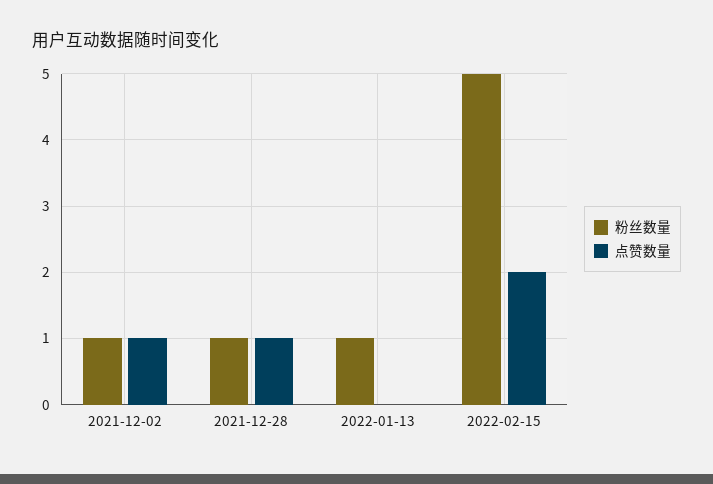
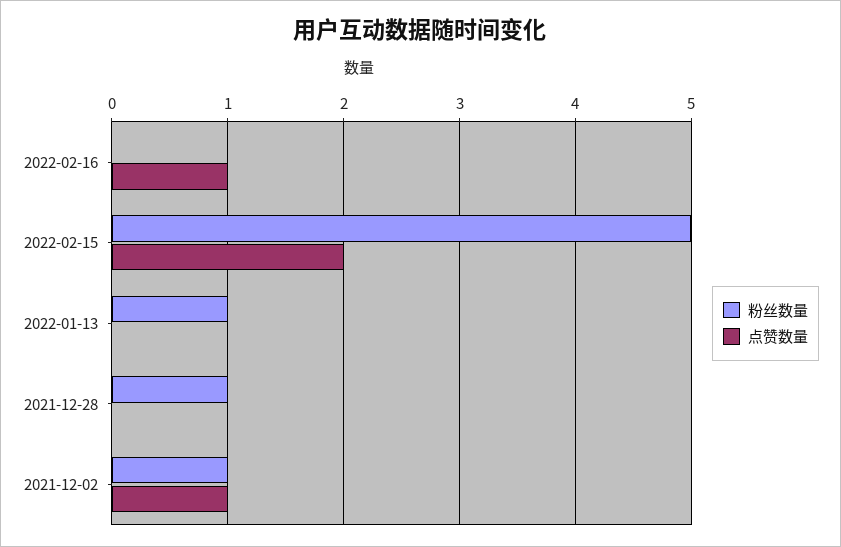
点赞数量, 2021-12-28: 1 -> 0
粉丝数量, 2022-02-16: none -> 0
点赞数量, 2022-02-16: none -> 1

